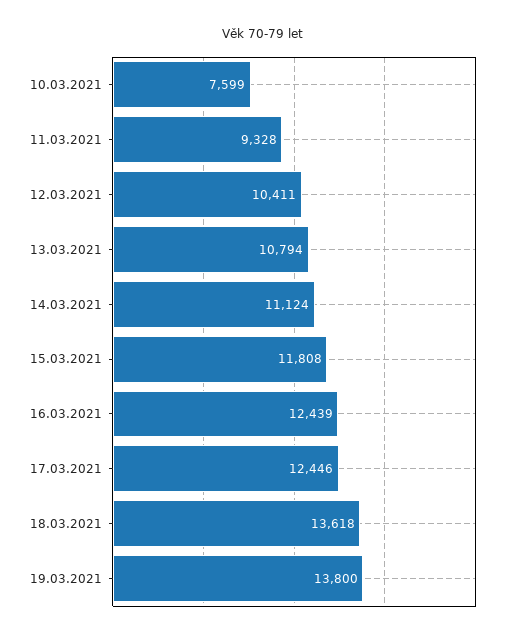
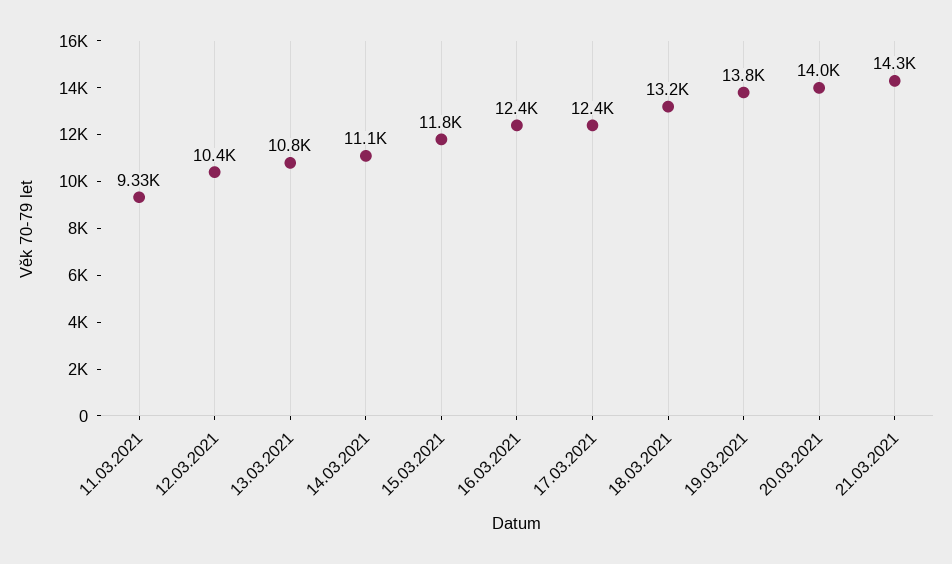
10.03.2021: 7599 -> none
18.03.2021: 13618 -> 13200
20.03.2021: none -> 14000
21.03.2021: none -> 14300

